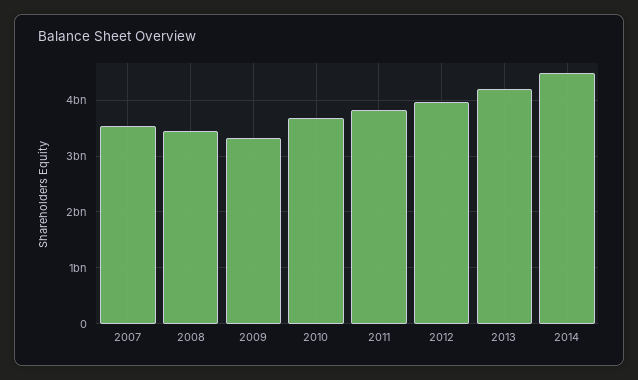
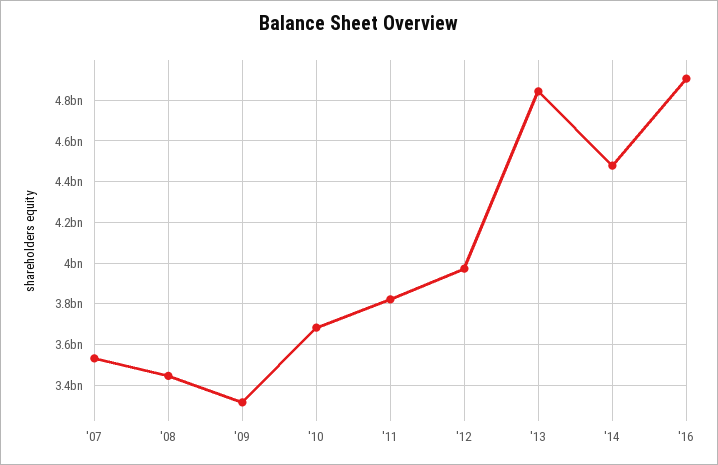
2013: 4200000000 -> 4850000000
'16: none -> 4900000000

